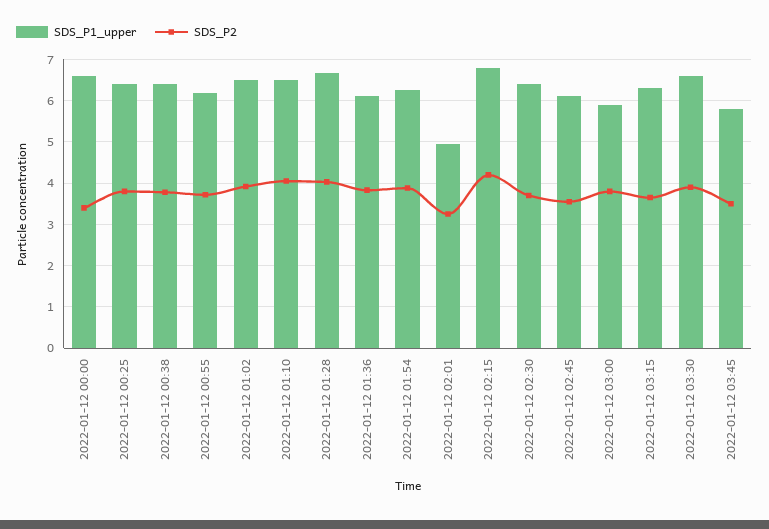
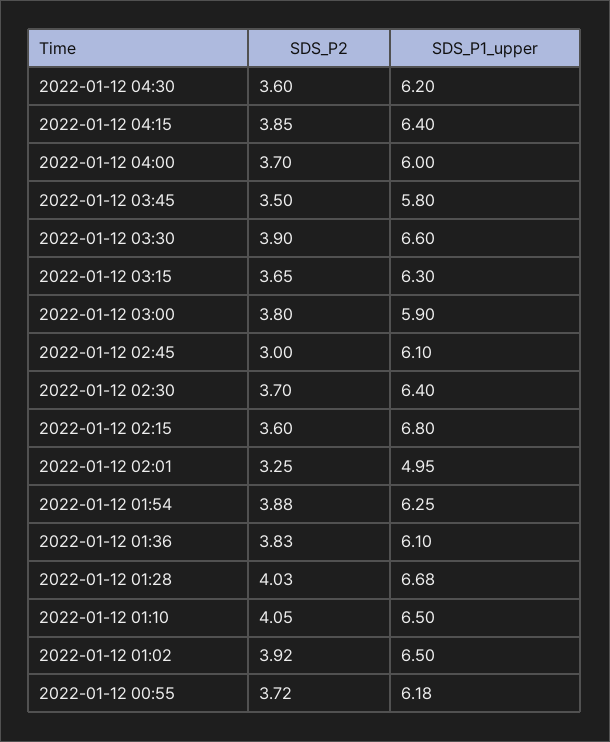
SDS_P1_upper, 2022-01-12 00:00: 6.6 -> none
SDS_P2, 2022-01-12 00:00: 3.4 -> none
SDS_P1_upper, 2022-01-12 00:25: 6.4 -> none
SDS_P2, 2022-01-12 00:25: 3.8 -> none
SDS_P1_upper, 2022-01-12 00:38: 6.4 -> none
SDS_P2, 2022-01-12 00:38: 3.8 -> none
SDS_P2, 2022-01-12 02:15: 4.2 -> 3.6
SDS_P2, 2022-01-12 02:45: 3.6 -> 3
SDS_P2, 2022-01-12 04:30: none -> 3.6
SDS_P1_upper, 2022-01-12 04:30: none -> 6.2
SDS_P2, 2022-01-12 04:15: none -> 3.85
SDS_P1_upper, 2022-01-12 04:15: none -> 6.4
SDS_P2, 2022-01-12 04:00: none -> 3.7
SDS_P1_upper, 2022-01-12 04:00: none -> 6

